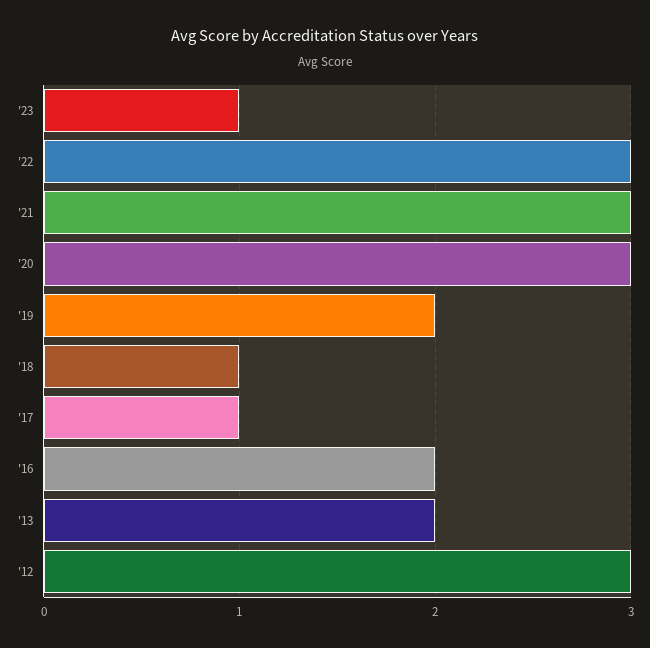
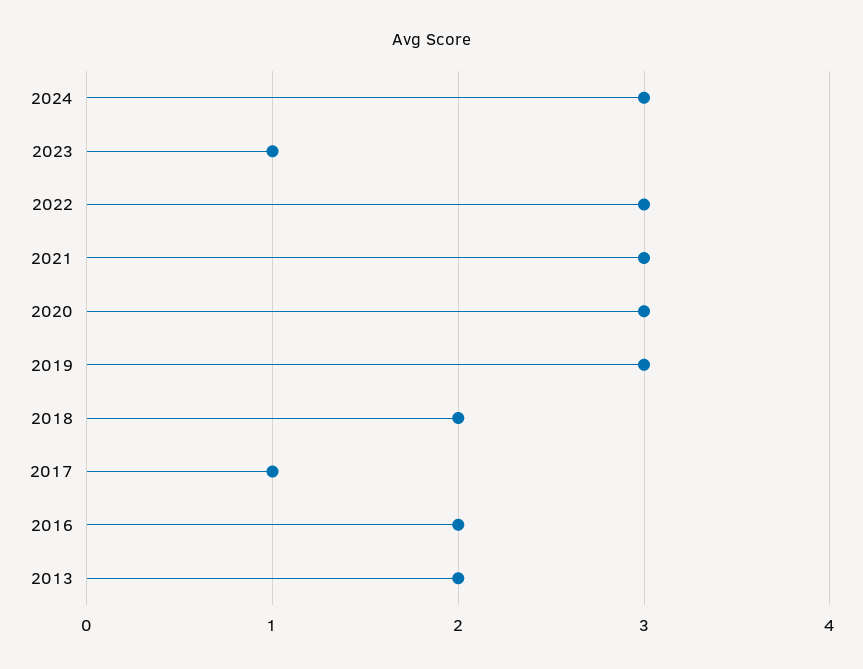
'19: 2 -> 3
'18: 1 -> 2
'12: 3 -> none
2024: none -> 3

